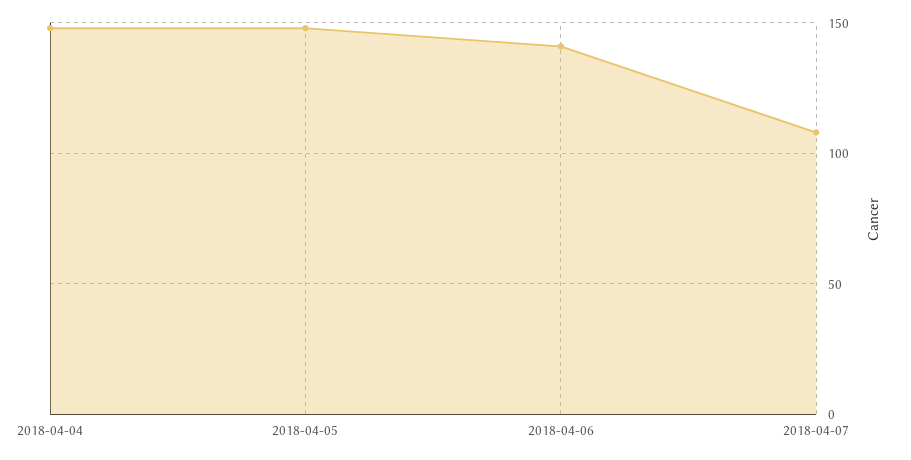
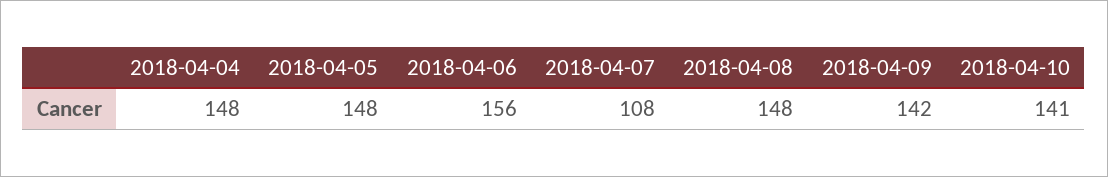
2018-04-06: 140 -> 156
2018-04-08: none -> 148
2018-04-09: none -> 142
2018-04-10: none -> 141

